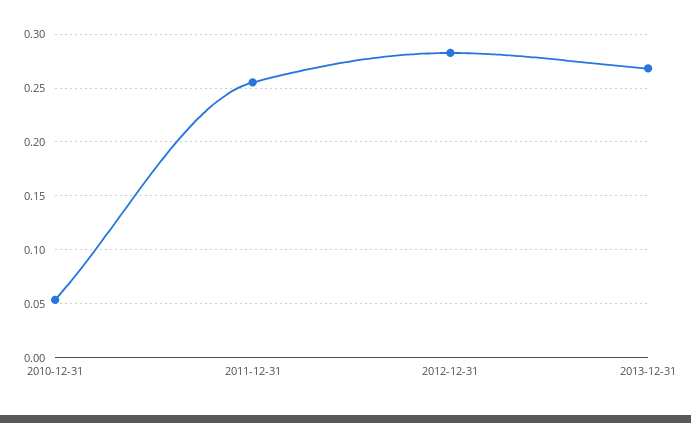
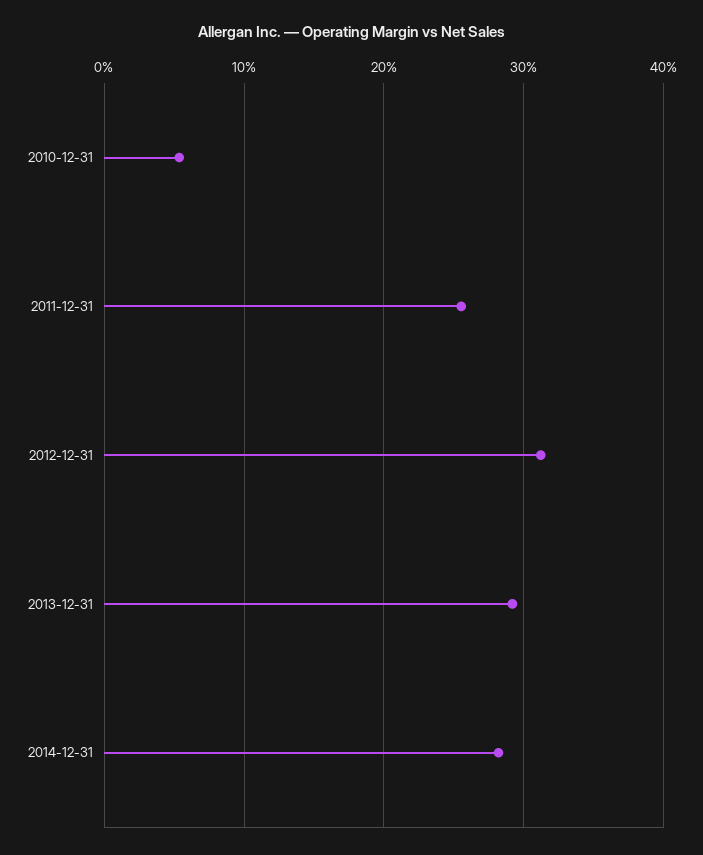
2012-12-31: 0.28 -> 0.31
2013-12-31: 0.27 -> 0.29
2014-12-31: none -> 0.28

